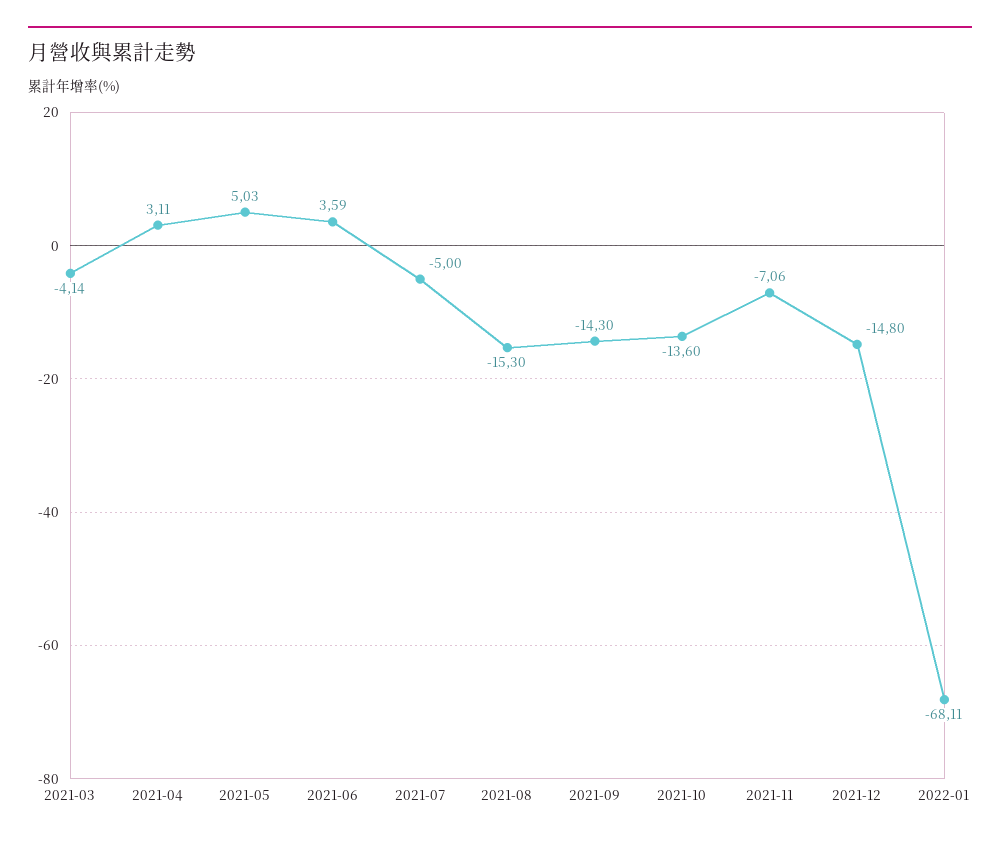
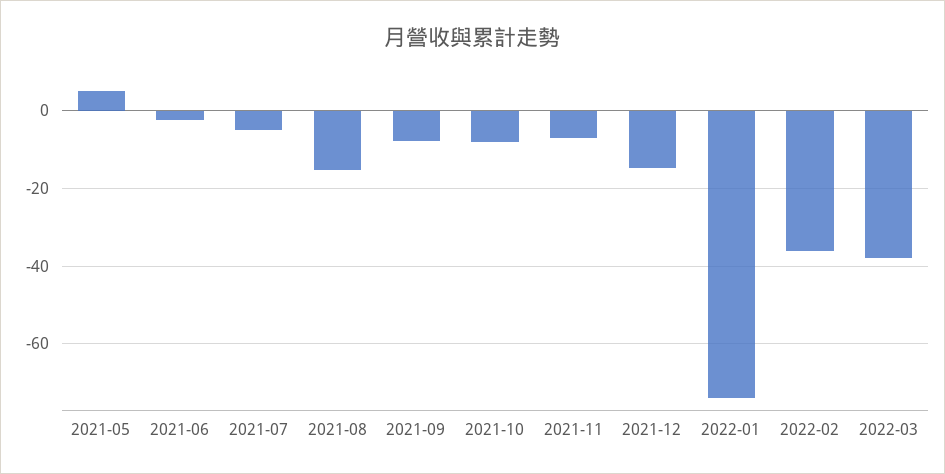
2021-03: -4.14 -> none
2021-04: 3.11 -> none
2021-06: 3.59 -> -2
2021-09: -14.3 -> -8
2021-10: -13.6 -> -8
2022-01: -68.11 -> -74
2022-02: none -> -36
2022-03: none -> -38

